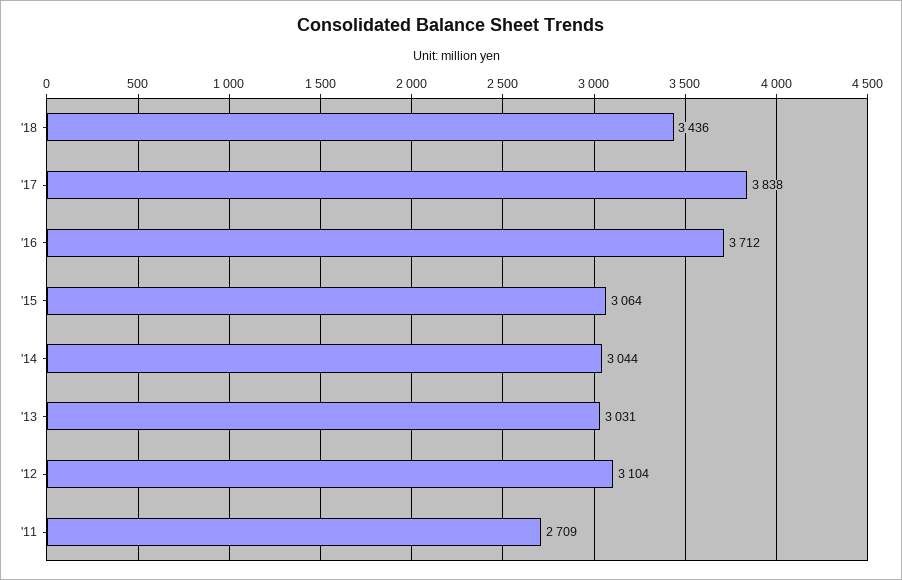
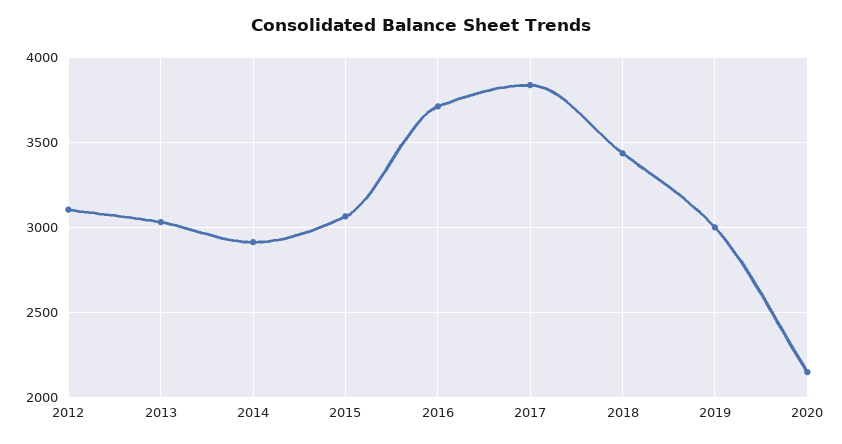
'14: 3044 -> 2900
'11: 2709 -> none
2019: none -> 3000
2020: none -> 2150

